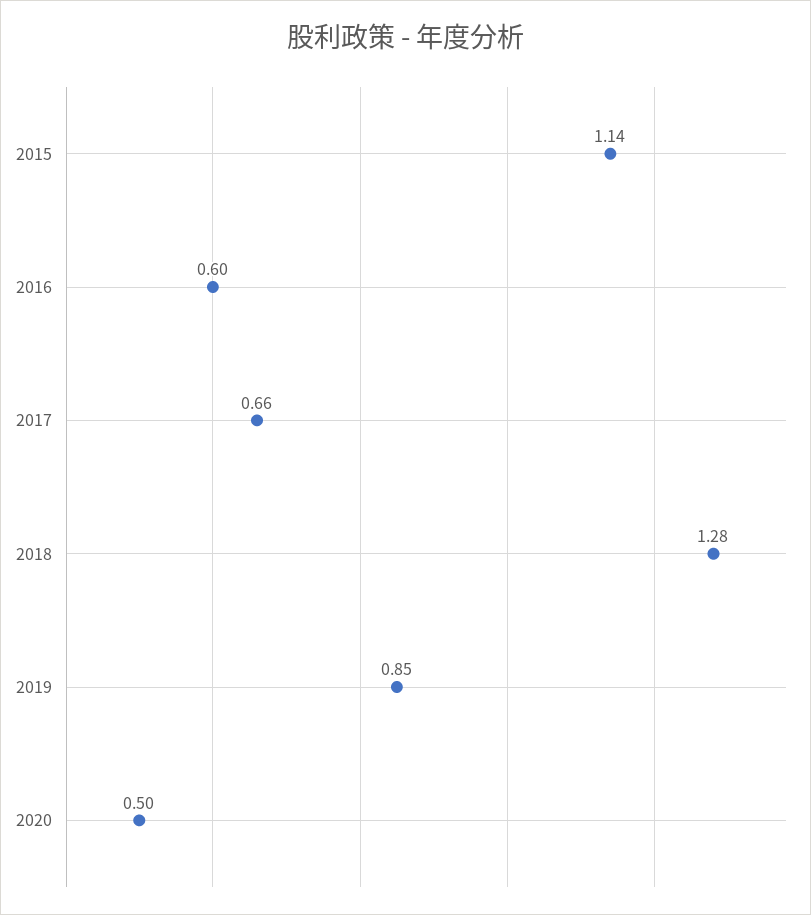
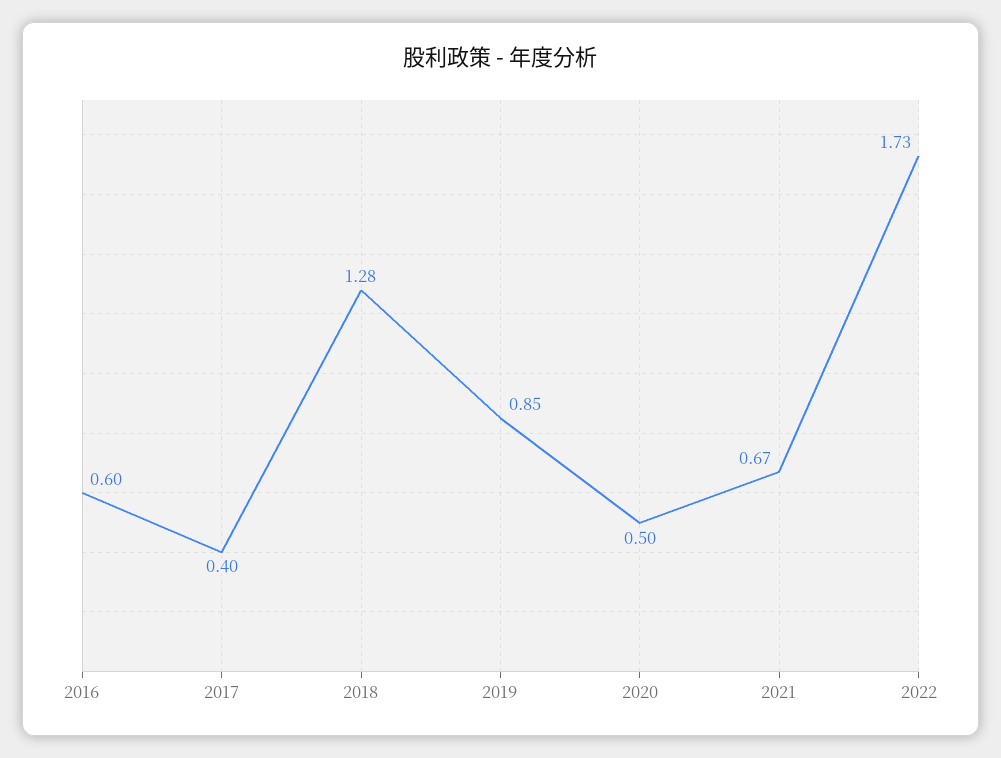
2015: 1.14 -> none
2017: 0.66 -> 0.4
2021: none -> 0.67
2022: none -> 1.73

